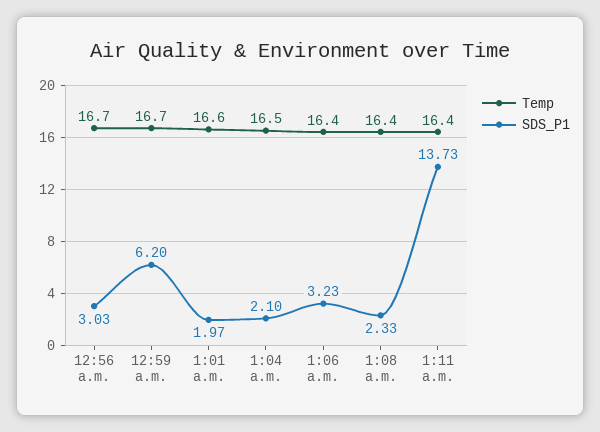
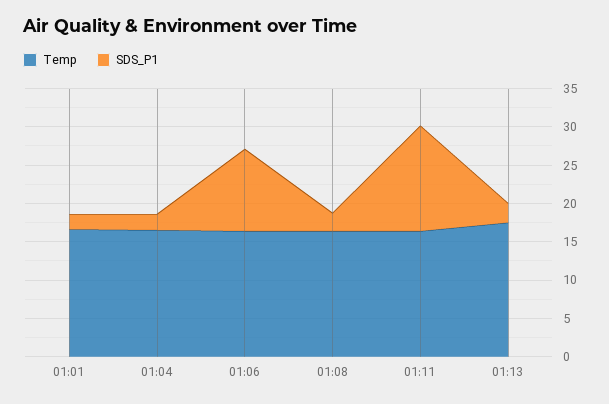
Temp, 12:56 a.m.: 16.7 -> none
SDS_P1, 12:56 a.m.: 3.03 -> none
Temp, 12:59 a.m.: 16.7 -> none
SDS_P1, 12:59 a.m.: 6.2 -> none
SDS_P1, 1:06 a.m.: 3.23 -> 10
Temp, 01:13: none -> 17.5
SDS_P1, 01:13: none -> 2.5

